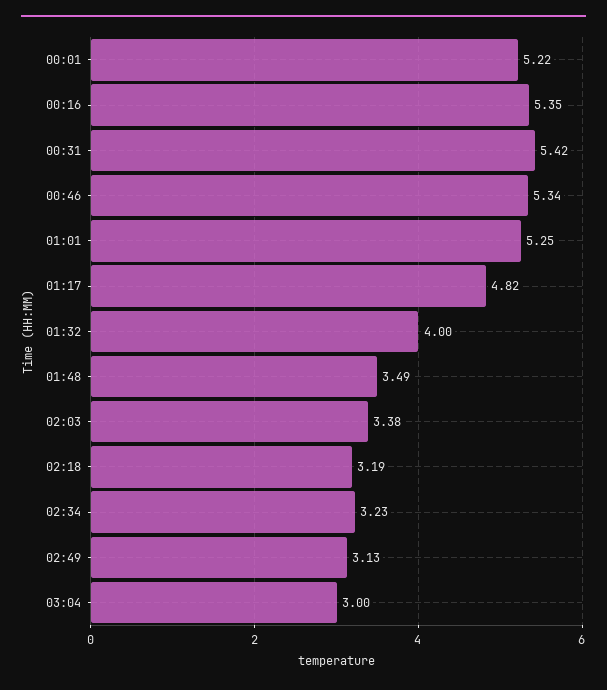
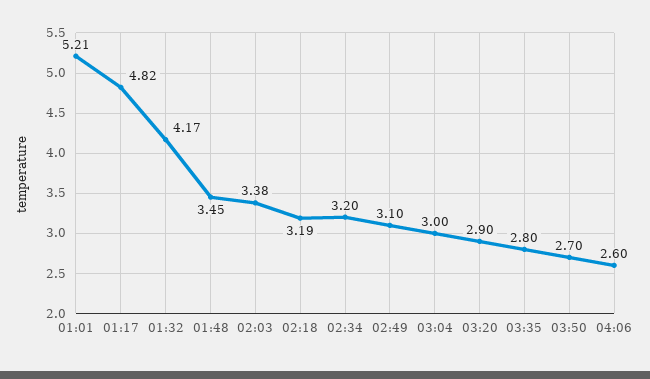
00:01: 5.22 -> none
00:16: 5.35 -> none
00:31: 5.42 -> none
00:46: 5.34 -> none
01:01: 5.25 -> 5.21
01:32: 4 -> 4.17
01:48: 3.49 -> 3.45
02:34: 3.23 -> 3.2
02:49: 3.13 -> 3.1
03:20: none -> 2.9
03:35: none -> 2.8
03:50: none -> 2.7
04:06: none -> 2.6

